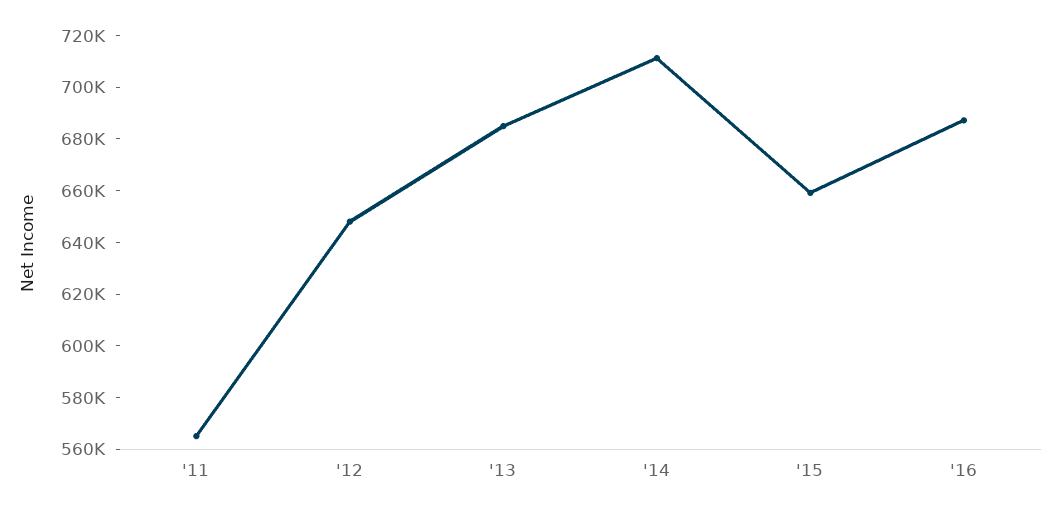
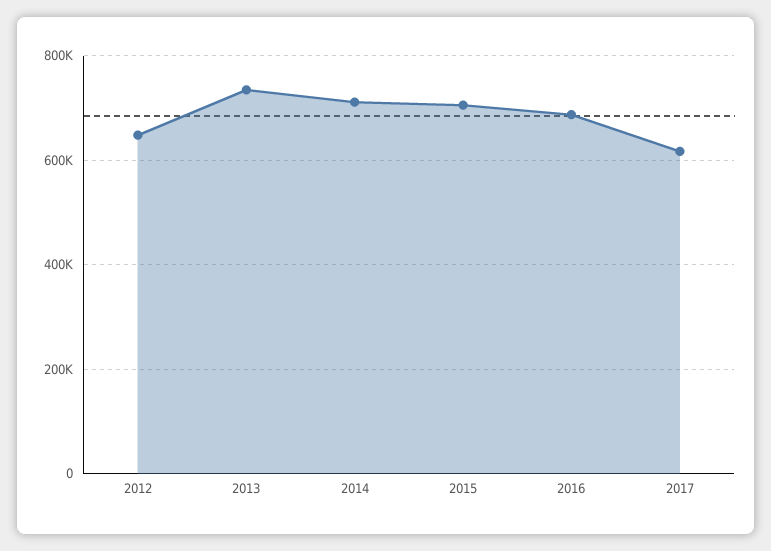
'11: 565000 -> none
'13: 685000 -> 740000
'15: 660000 -> 700000
2017: none -> 620000

